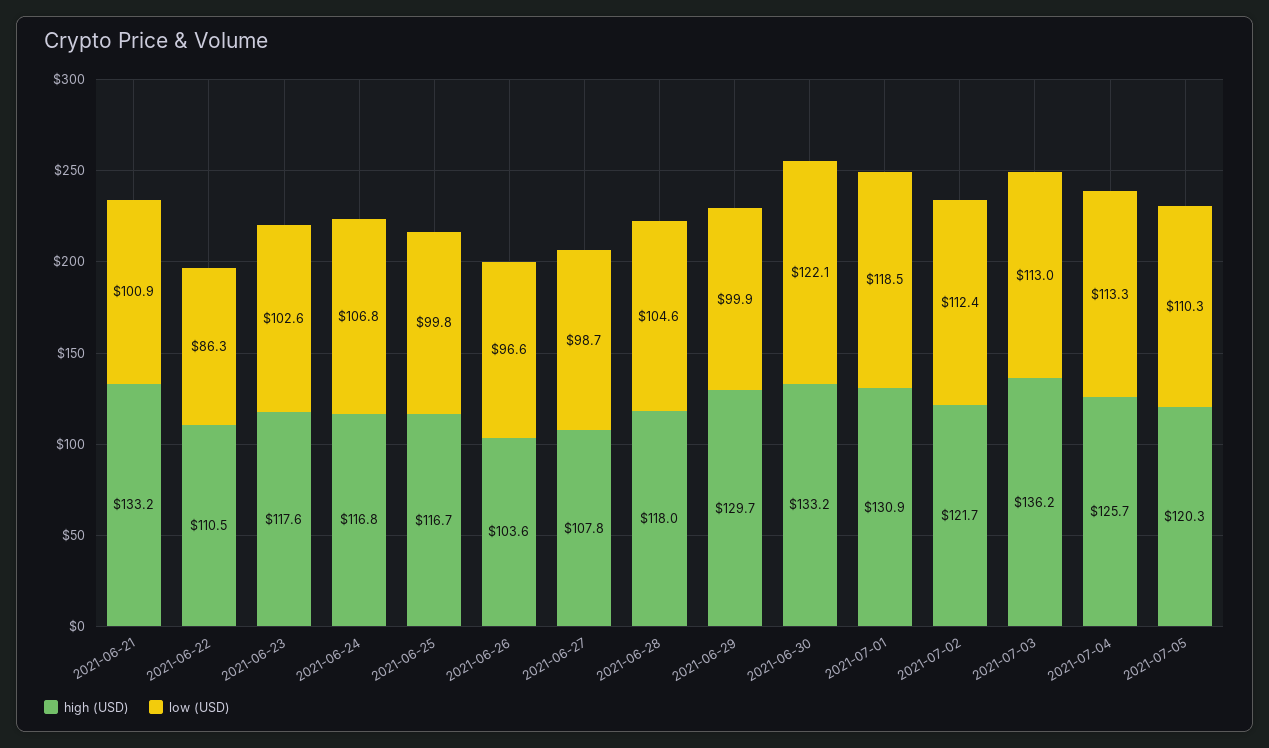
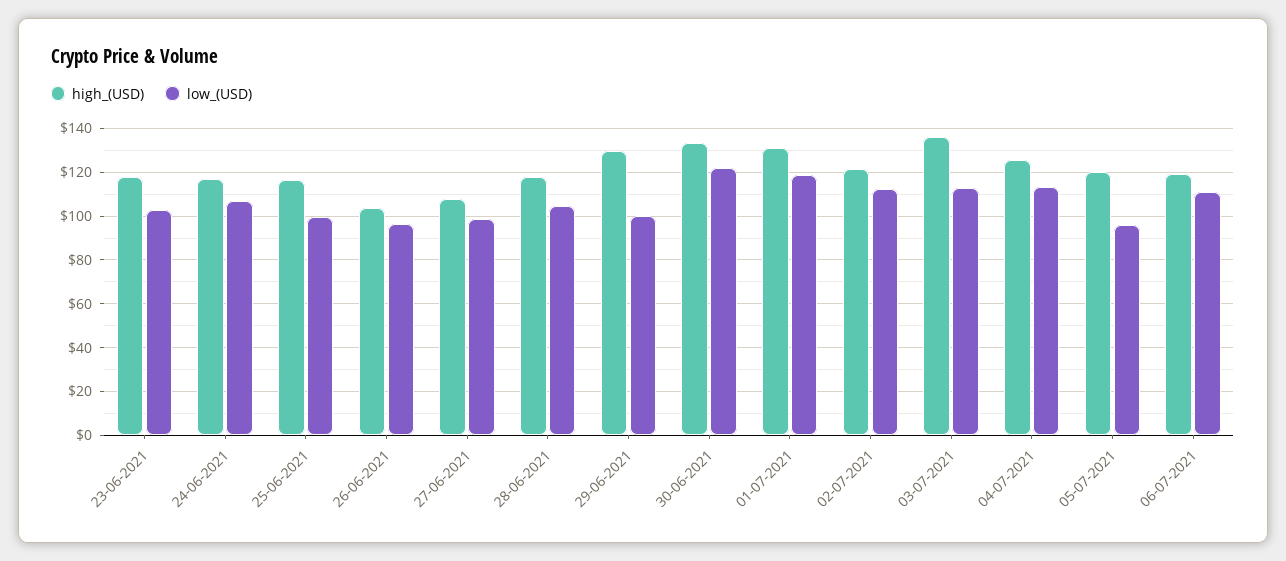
high (USD), 2021-06-21: 133.2 -> none
low (USD), 2021-06-21: 100.9 -> none
high (USD), 2021-06-22: 110.5 -> none
low (USD), 2021-06-22: 86.3 -> none
low (USD), 2021-07-05: 110.3 -> 95
high (USD), 06-07-2021: none -> 120
low (USD), 06-07-2021: none -> 110

